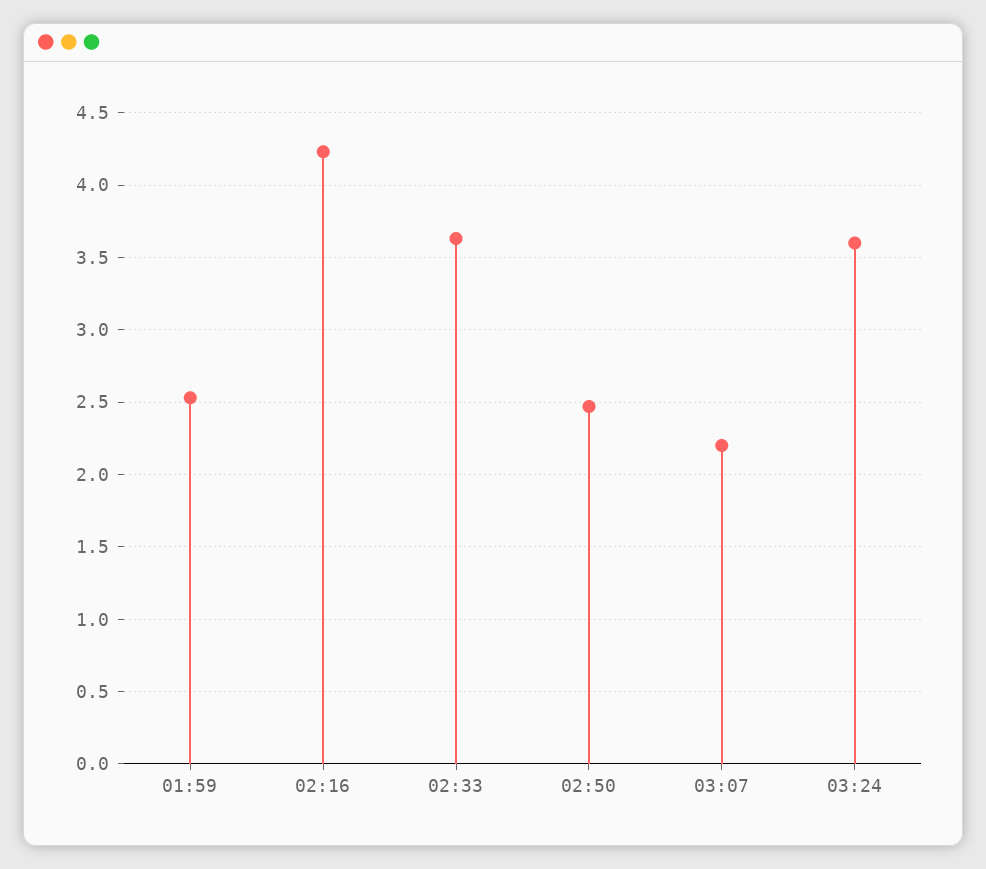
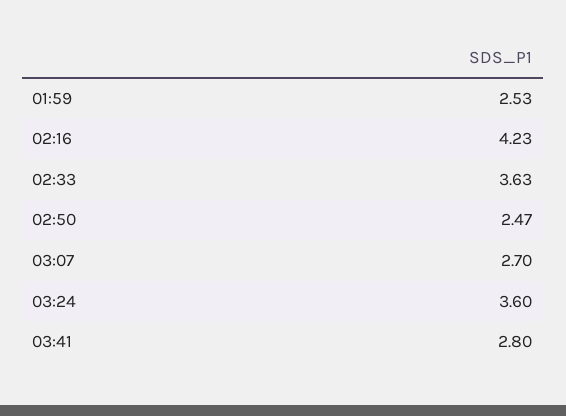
03:07: 2.2 -> 2.7
03:41: none -> 2.8

